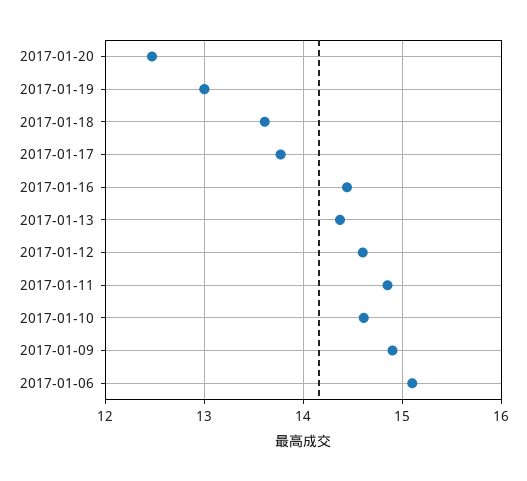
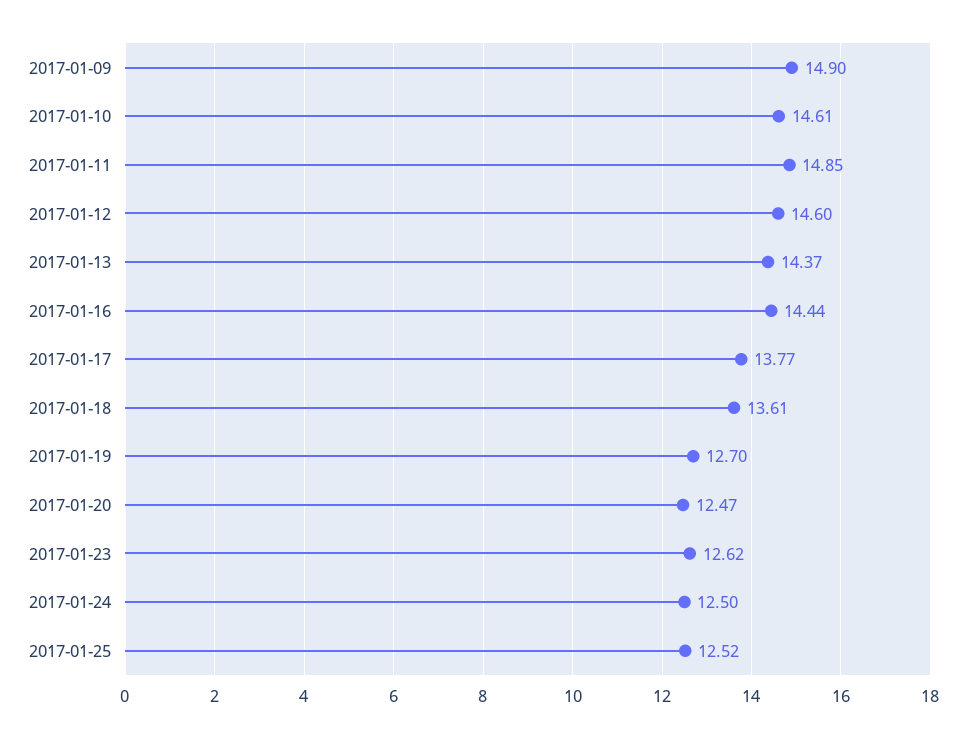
2017-01-19: 13 -> 12.7
2017-01-06: 15.1 -> none
2017-01-23: none -> 12.62
2017-01-24: none -> 12.5
2017-01-25: none -> 12.52

